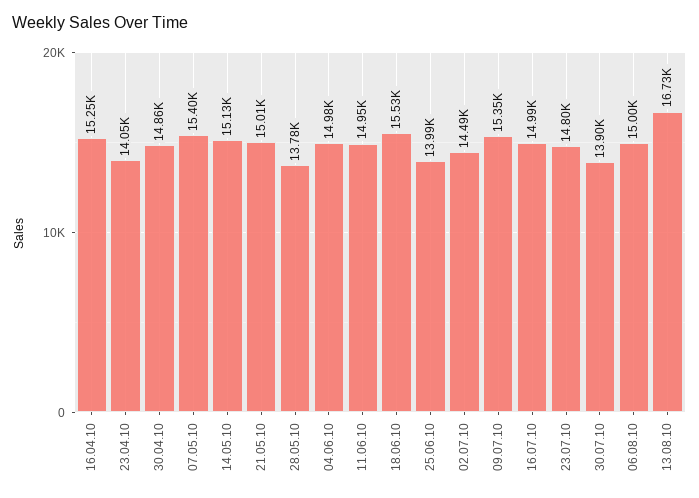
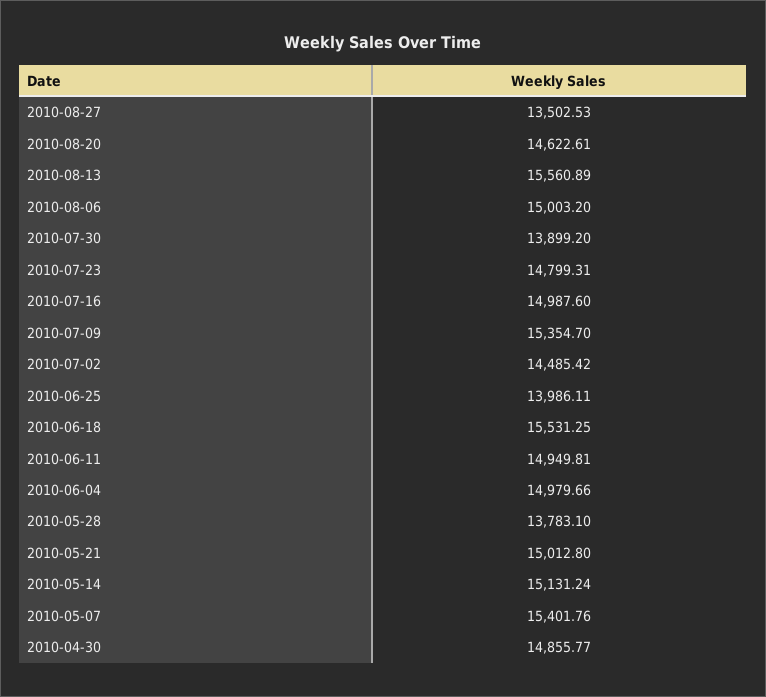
16.04.10: 15250 -> none
23.04.10: 14050 -> none
13.08.10: 16730 -> 15560.89
2010-08-27: none -> 13502.53
2010-08-20: none -> 14622.61

